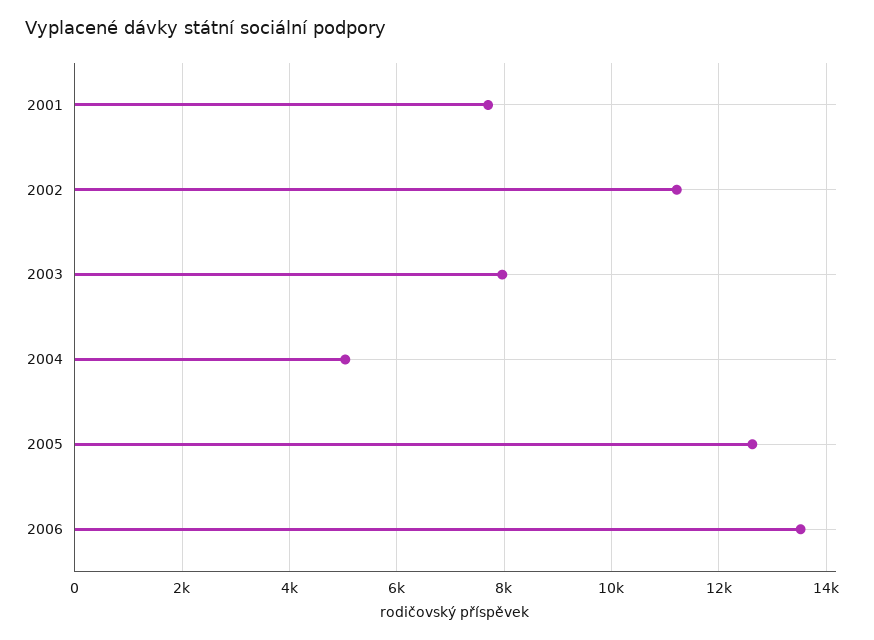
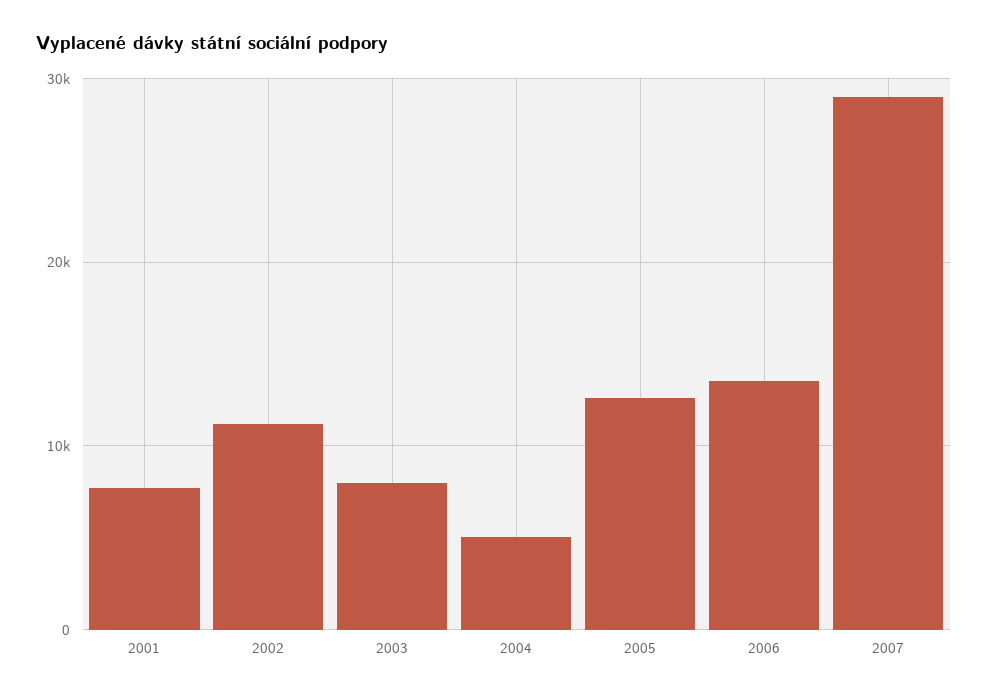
2007: none -> 29000

